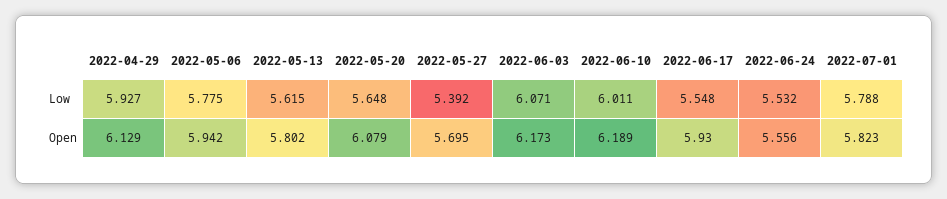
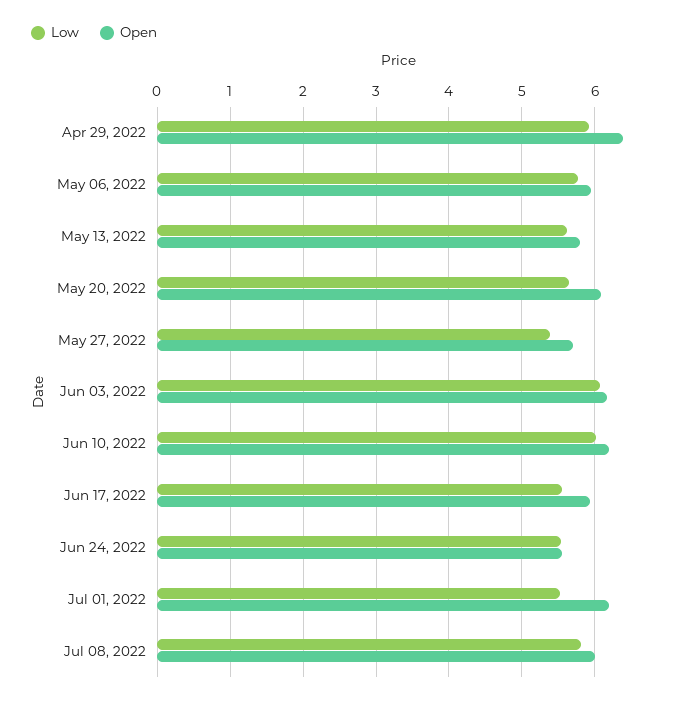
Low, 2022-07-01: 5.788 -> 5.5
Open, 2022-04-29: 6.129 -> 6.4
Open, 2022-07-01: 5.823 -> 6.2
Low, Jul 08, 2022: none -> 5.8
Open, Jul 08, 2022: none -> 6

